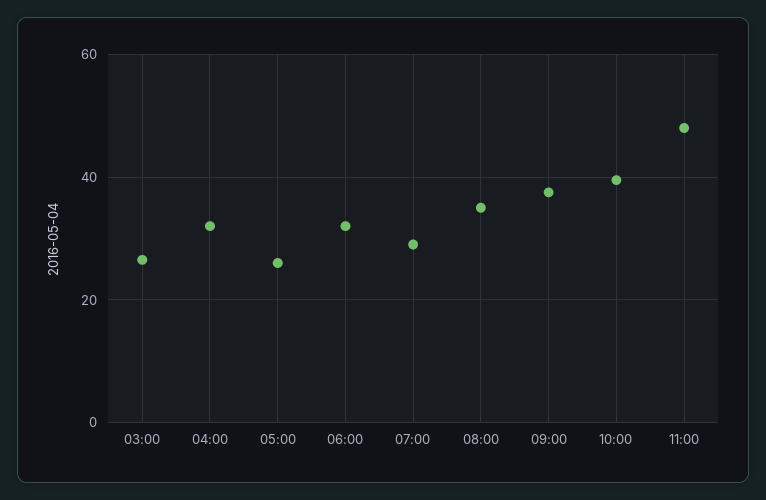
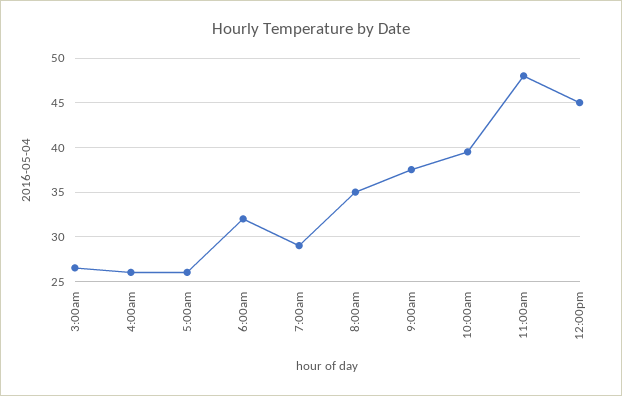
04:00: 32 -> 26
12:00pm: none -> 45

